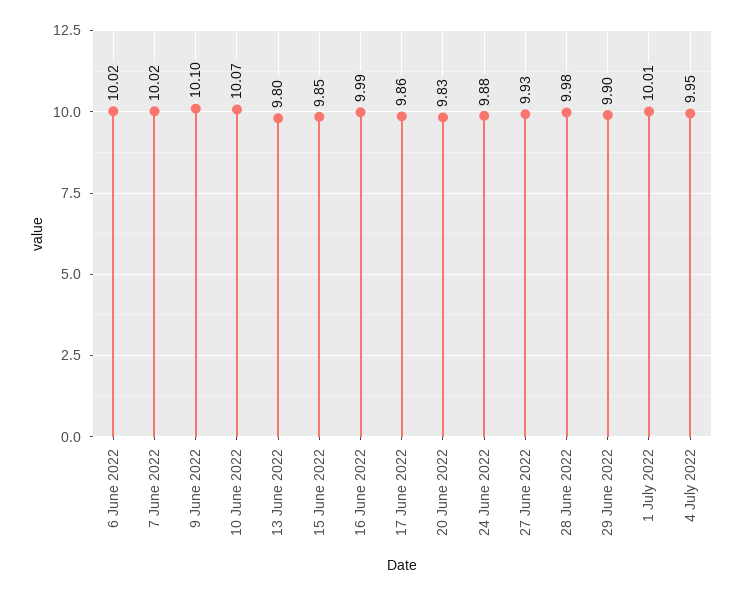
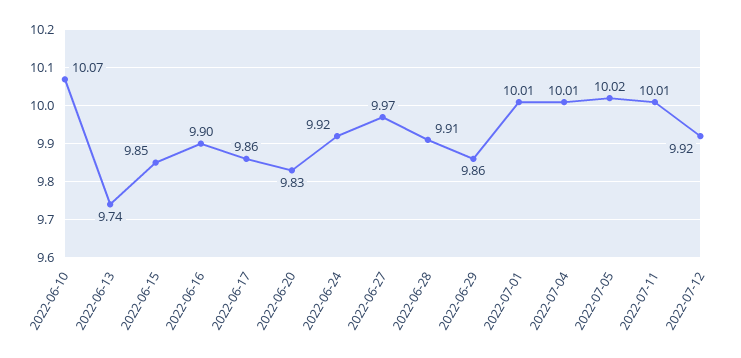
6 June 2022: 10.02 -> none
7 June 2022: 10.02 -> none
9 June 2022: 10.1 -> none
13 June 2022: 9.8 -> 9.74
16 June 2022: 9.99 -> 9.9
24 June 2022: 9.88 -> 9.92
27 June 2022: 9.93 -> 9.97
28 June 2022: 9.98 -> 9.91
29 June 2022: 9.9 -> 9.86
4 July 2022: 9.95 -> 10.01
2022-07-05: none -> 10.02
2022-07-11: none -> 10.01
2022-07-12: none -> 9.92

